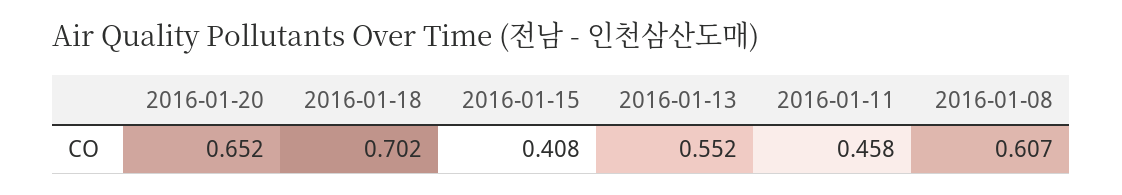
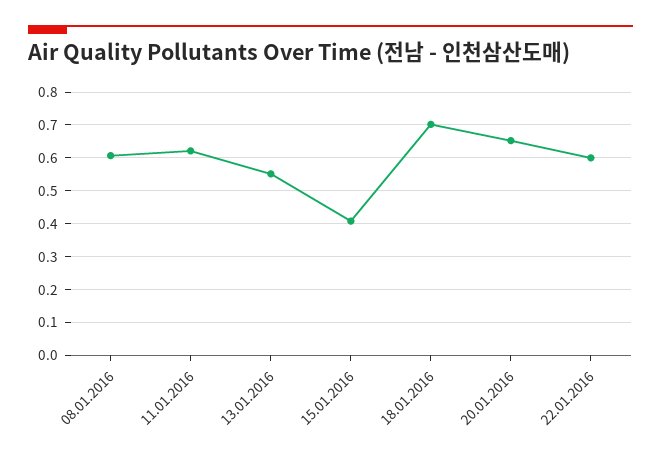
2016-01-11: 0.458 -> 0.62
22.01.2016: none -> 0.6

